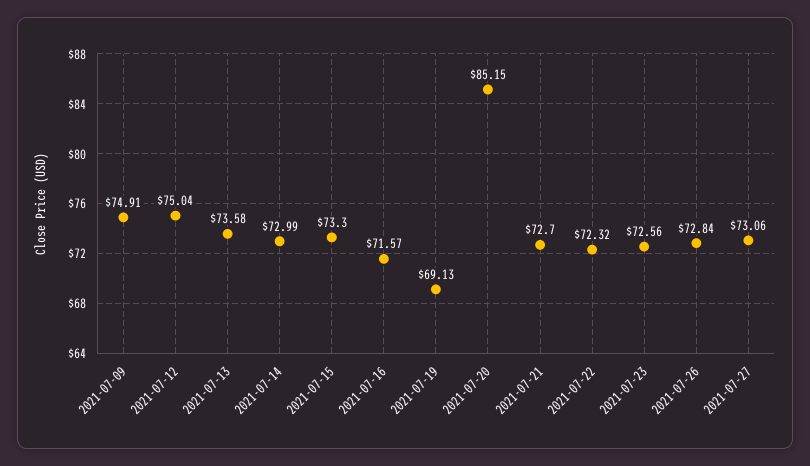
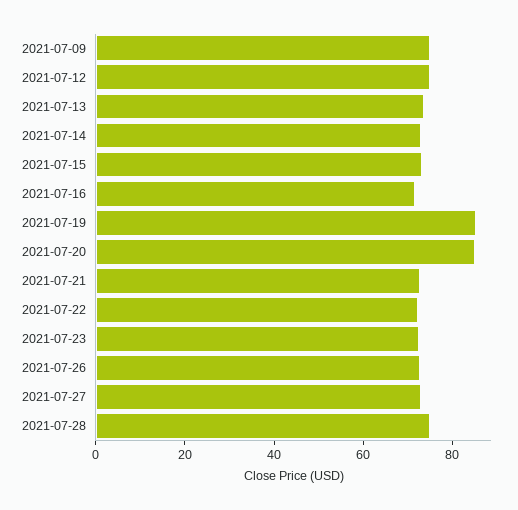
2021-07-19: 69.13 -> 85
2021-07-28: none -> 75

